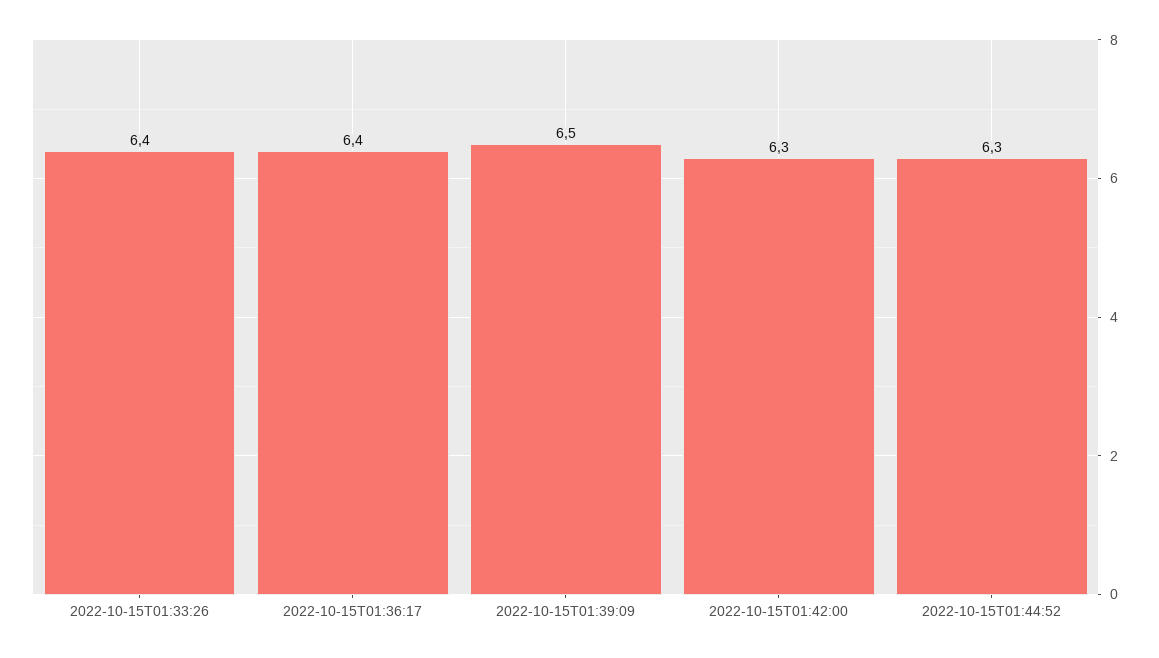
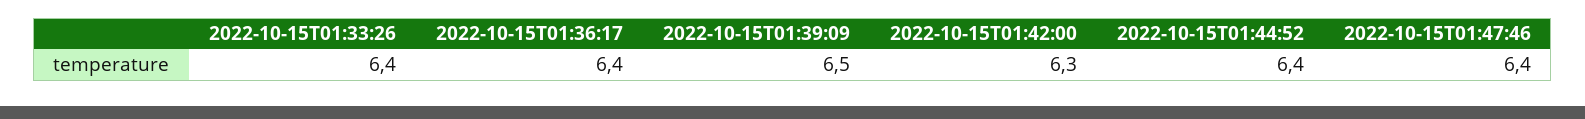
2022-10-15T01:44:52: 6.3 -> 6.4
2022-10-15T01:47:46: none -> 6.4

